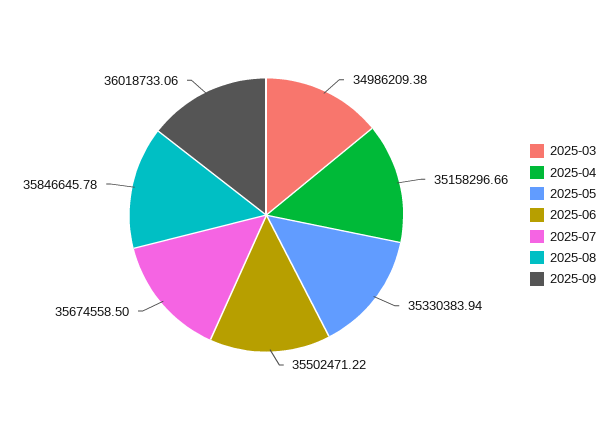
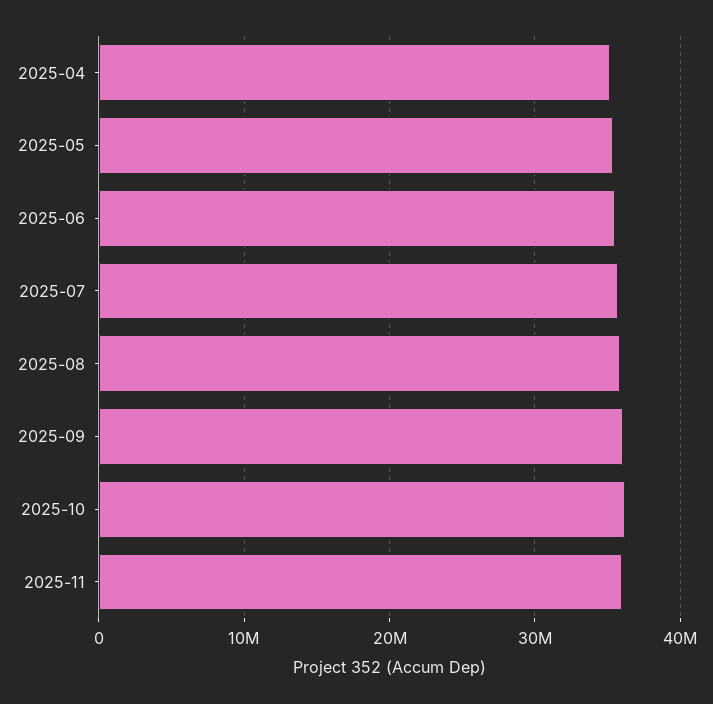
2025-03: 34986209.38 -> none
2025-10: none -> 36000000
2025-11: none -> 36000000

